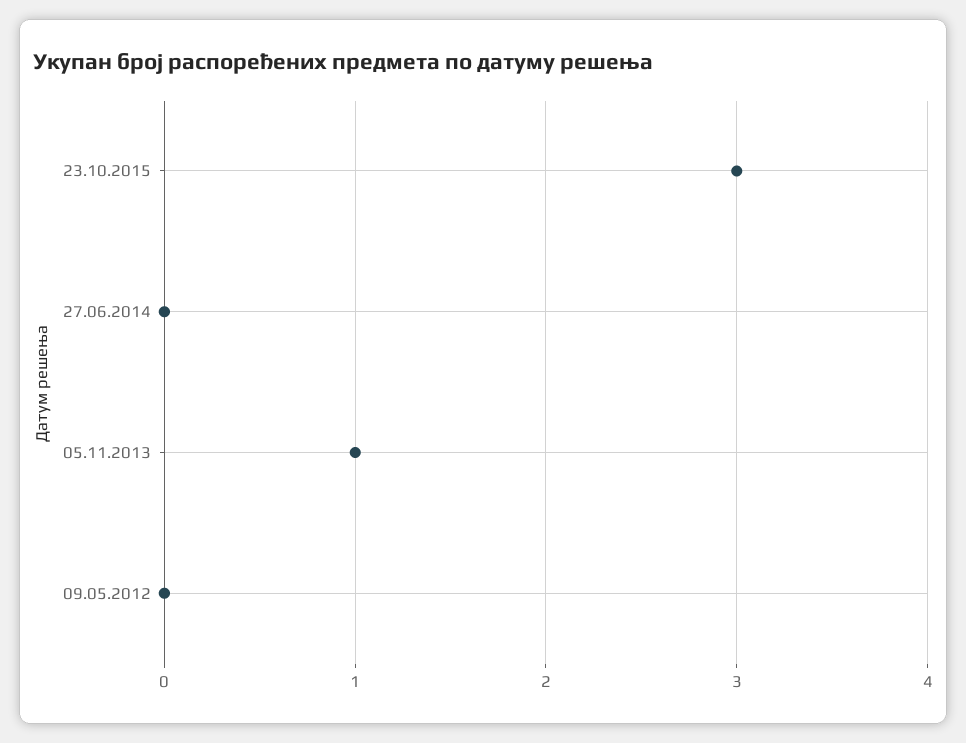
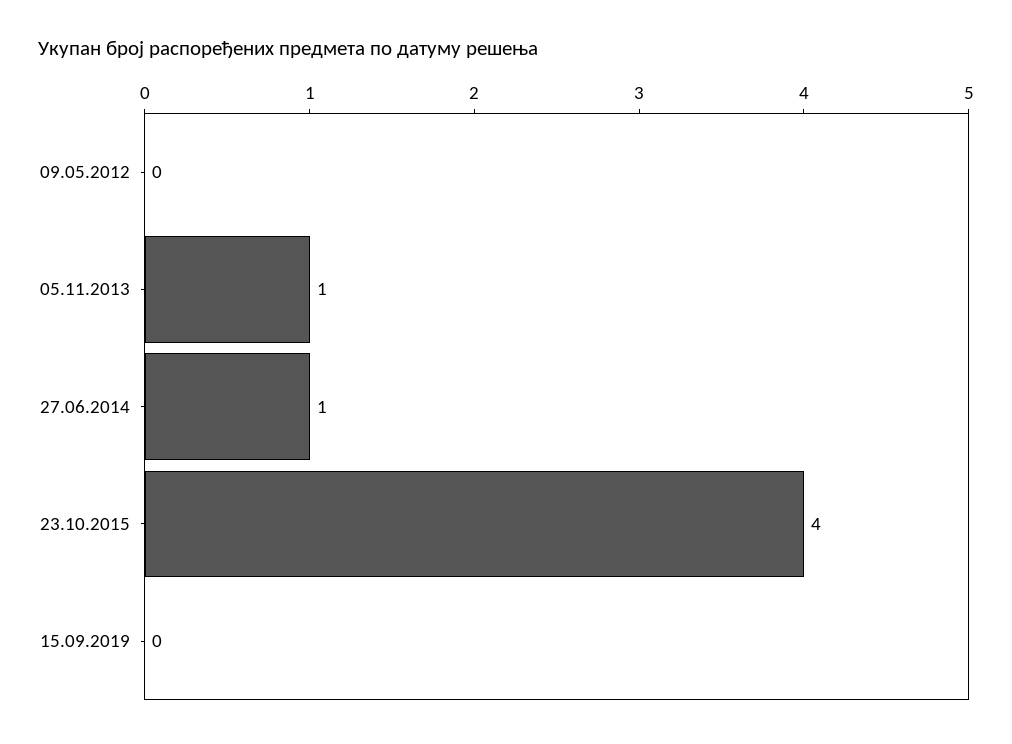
23.10.2015: 3 -> 4
27.06.2014: 0 -> 1
15.09.2019: none -> 0

